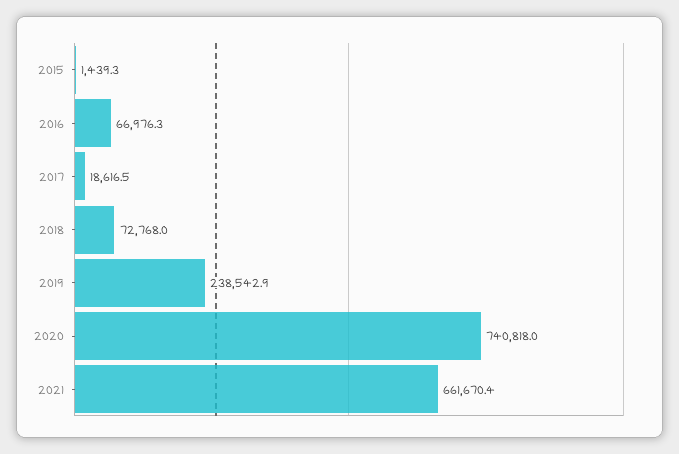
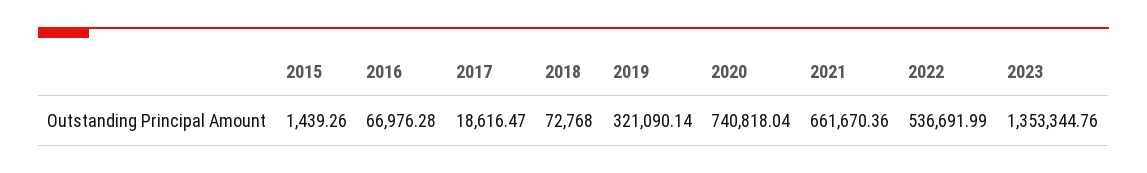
2019: 238542.9 -> 321090.14
2022: none -> 536691.99
2023: none -> 1353344.76

